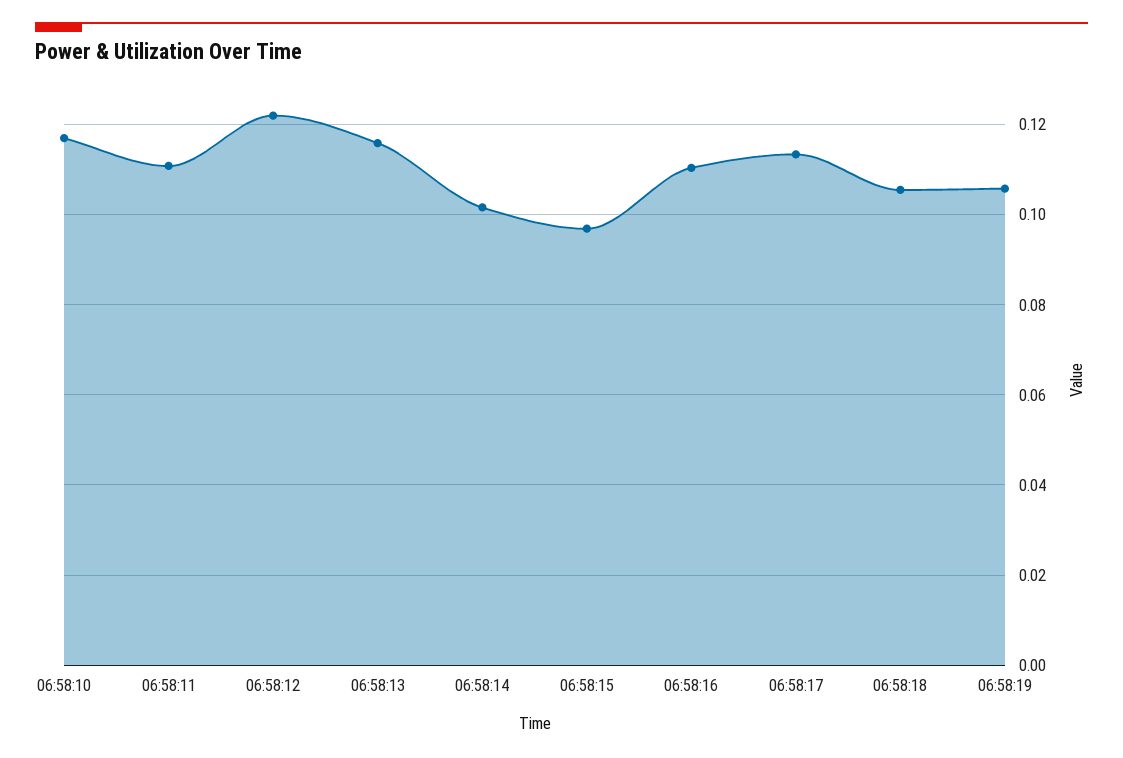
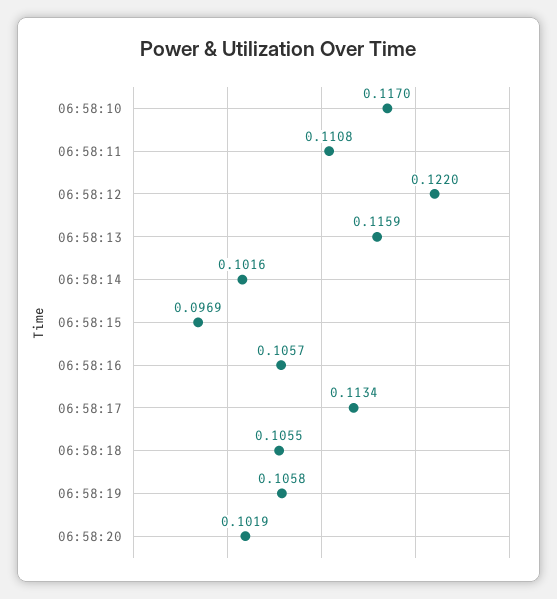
06:58:16: 0.11 -> 0.1057
06:58:20: none -> 0.1019

